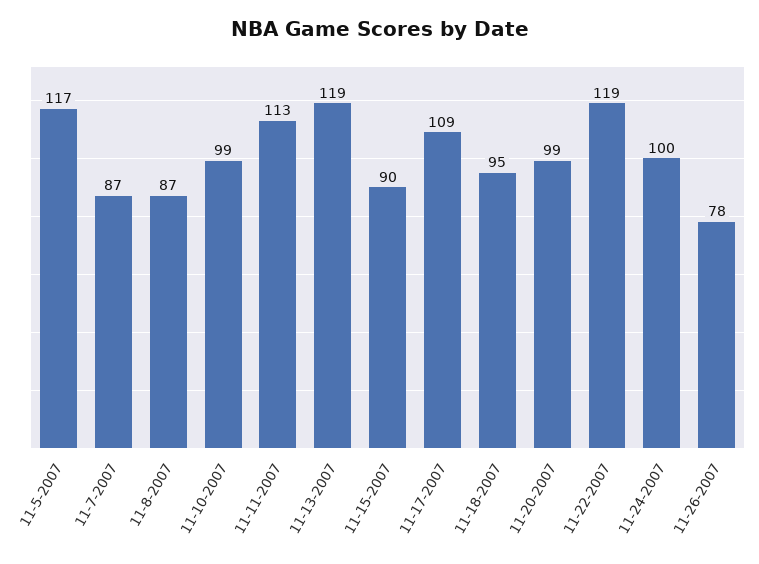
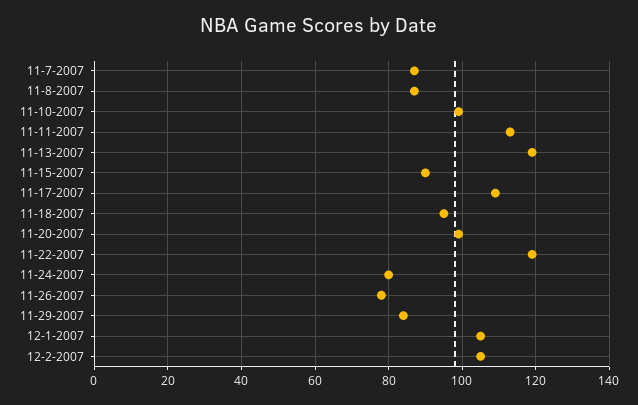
11-5-2007: 117 -> none
11-24-2007: 100 -> 80
11-29-2007: none -> 85
12-1-2007: none -> 105
12-2-2007: none -> 105

